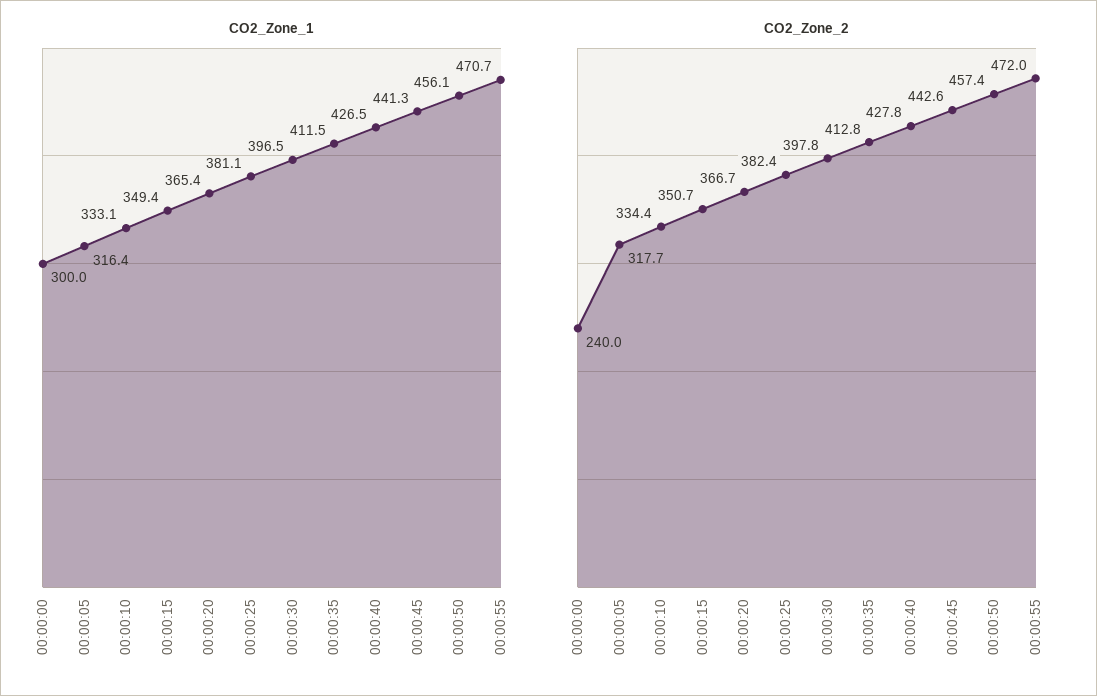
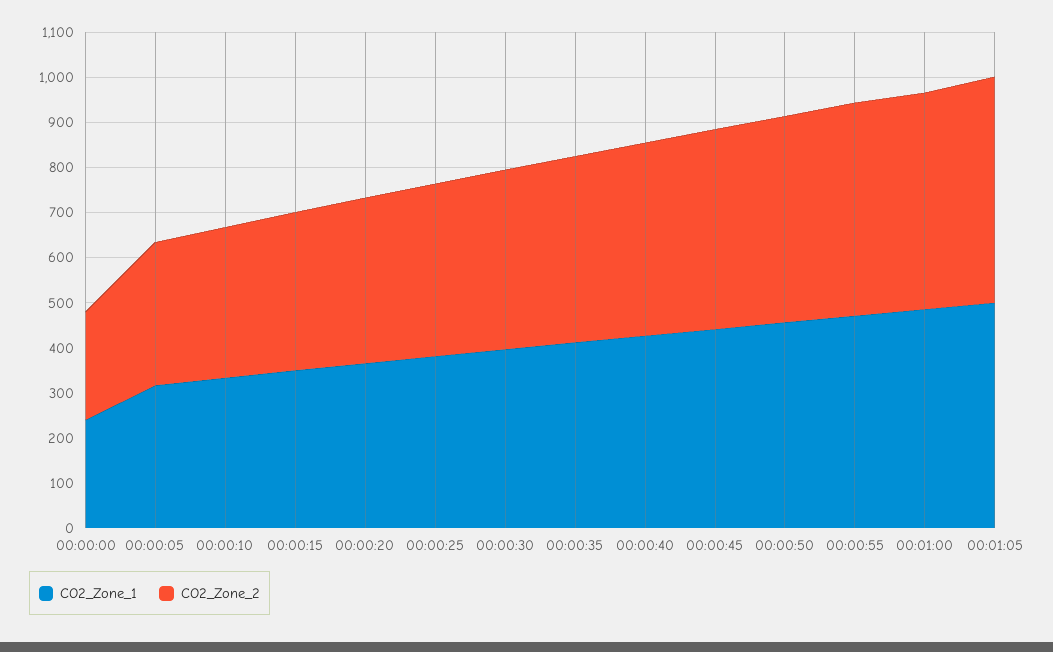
CO2_Zone_1, 00:00:00: 300 -> 240
CO2_Zone_1, 00:01:00: none -> 480
CO2_Zone_2, 00:01:00: none -> 480
CO2_Zone_1, 00:01:05: none -> 500
CO2_Zone_2, 00:01:05: none -> 500

